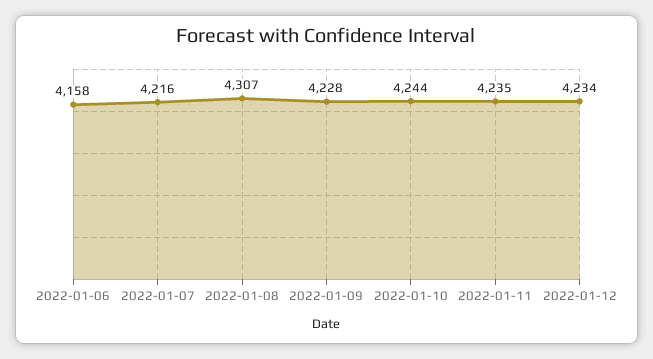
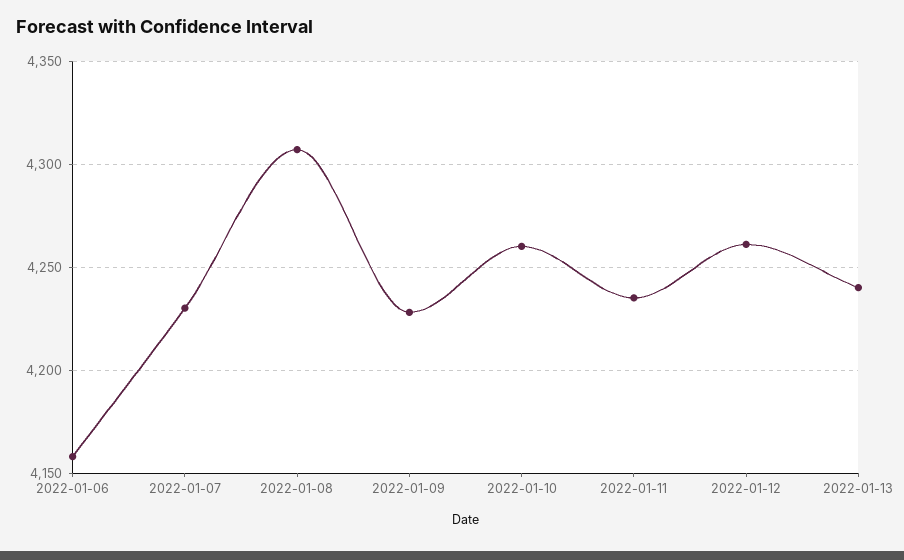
2022-01-07: 4216 -> 4230
2022-01-10: 4244 -> 4260
2022-01-12: 4234 -> 4260
2022-01-13: none -> 4240

